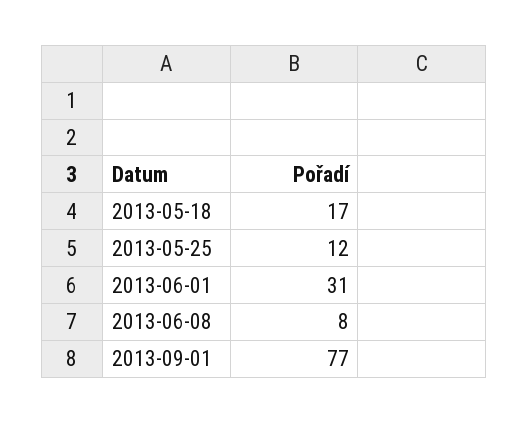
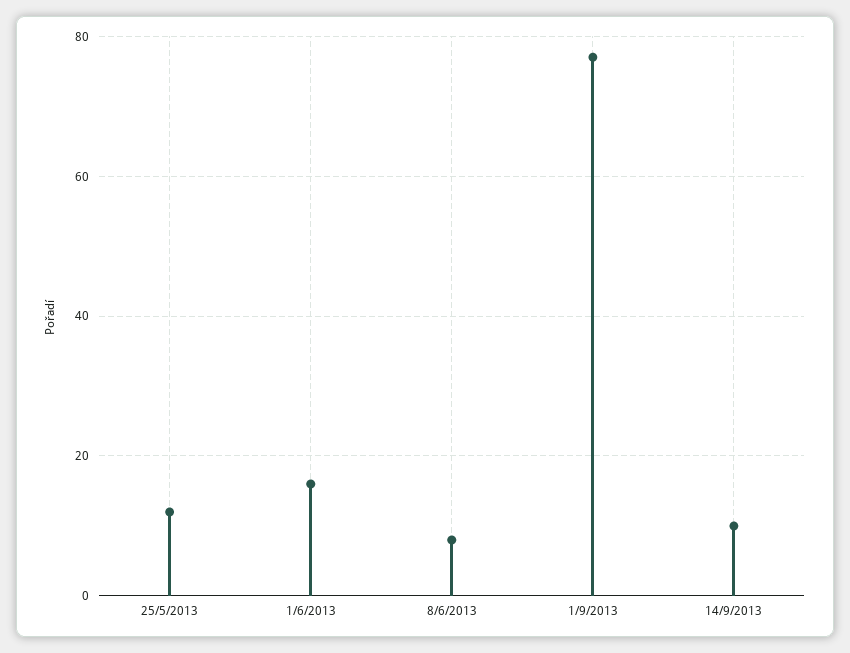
2013-05-18: 17 -> none
2013-06-01: 31 -> 15
14/9/2013: none -> 10

